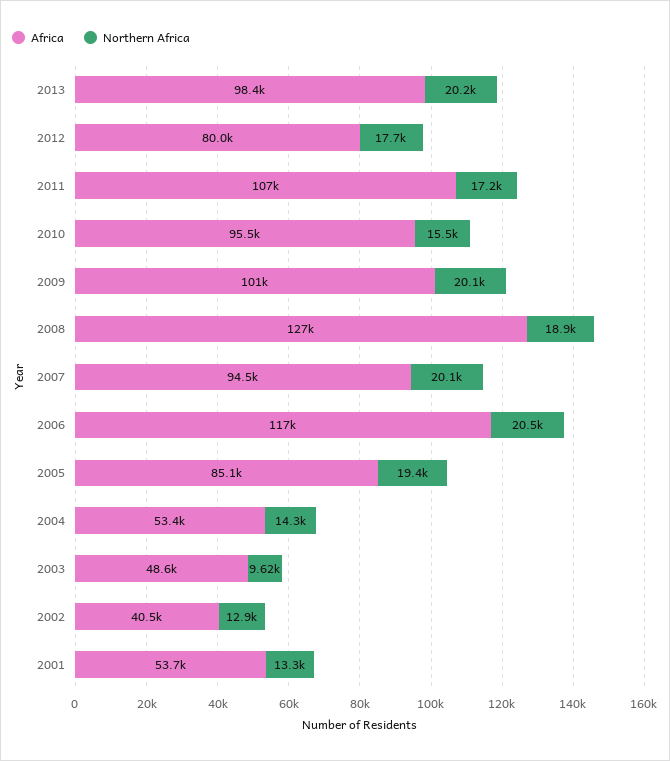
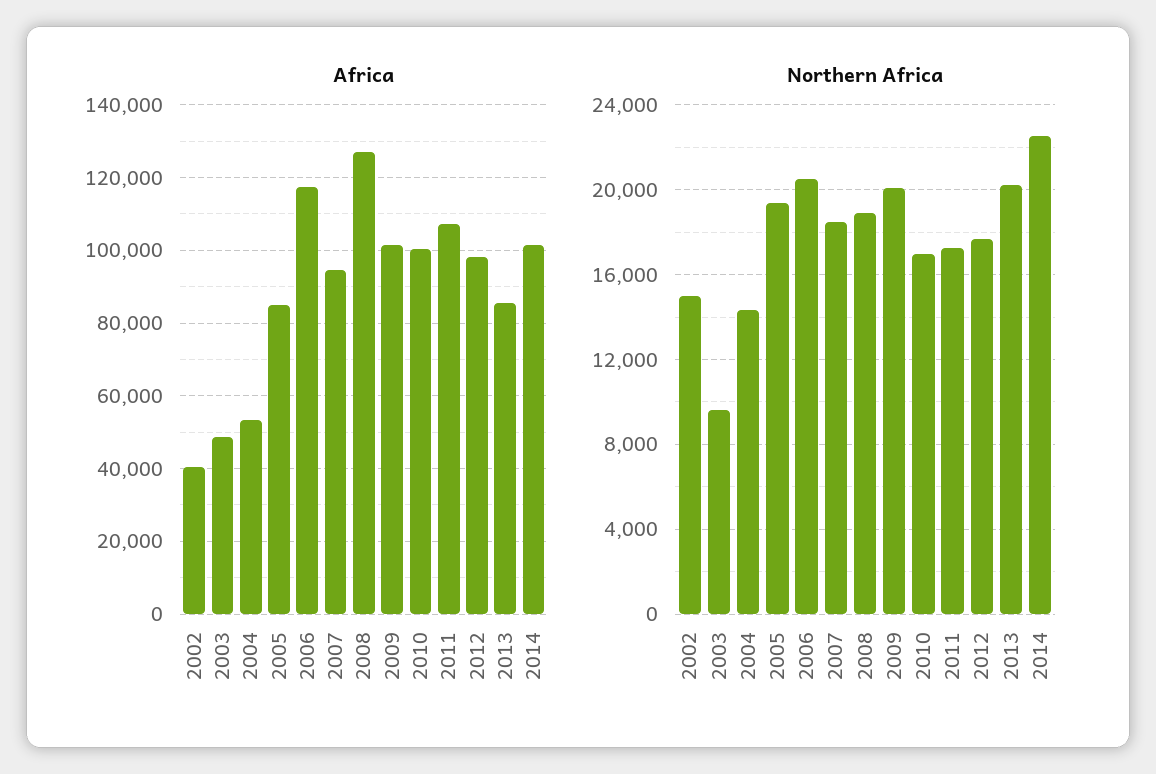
Africa, 2013: 98400 -> 86000
Africa, 2012: 80000 -> 98000
Africa, 2010: 95500 -> 100000
Northern Africa, 2010: 15500 -> 17000
Northern Africa, 2007: 20100 -> 18500
Northern Africa, 2002: 12900 -> 15000
Africa, 2001: 53700 -> none
Northern Africa, 2001: 13300 -> none
Africa, 2014: none -> 102000
Northern Africa, 2014: none -> 22500

